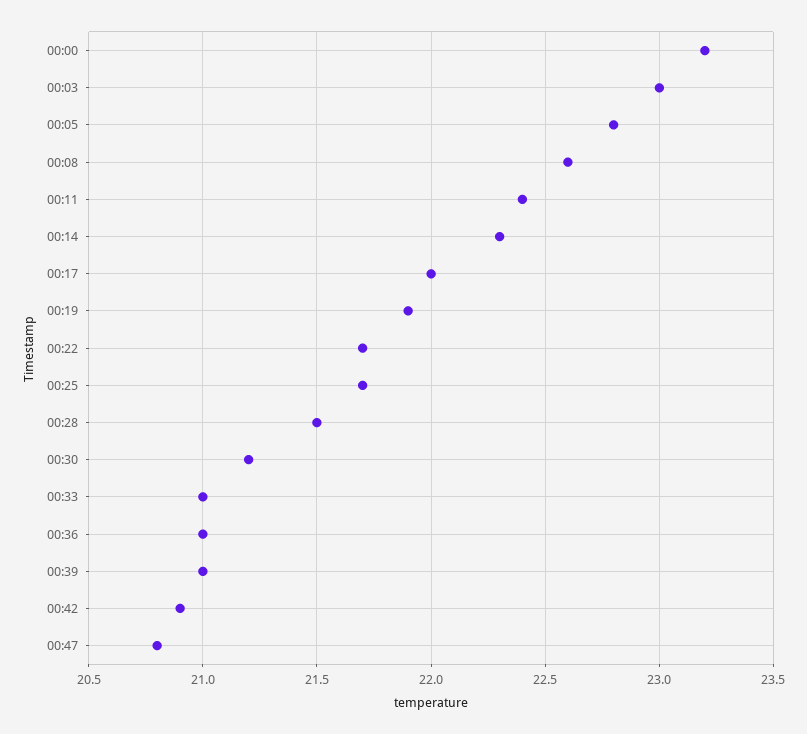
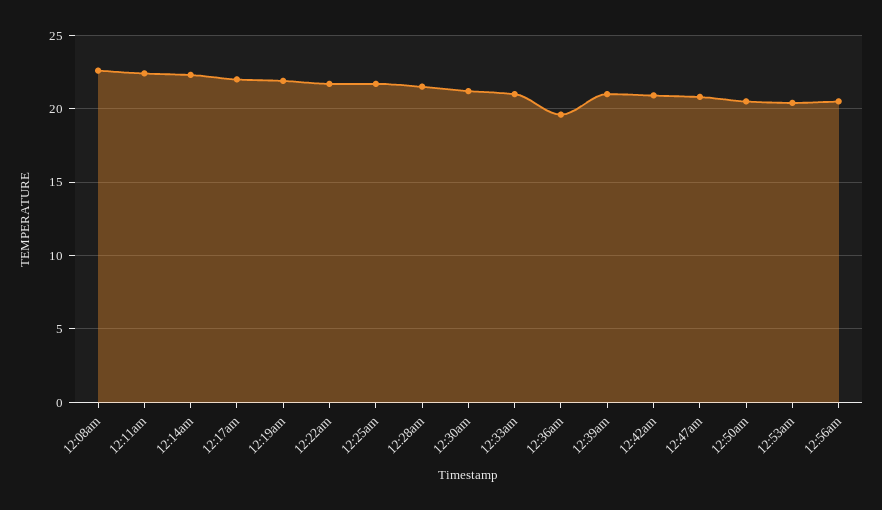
00:00: 23.2 -> none
00:03: 23 -> none
00:05: 22.8 -> none
00:36: 21 -> 19.5
12:50am: none -> 20.5
12:53am: none -> 20.5
12:56am: none -> 20.5

